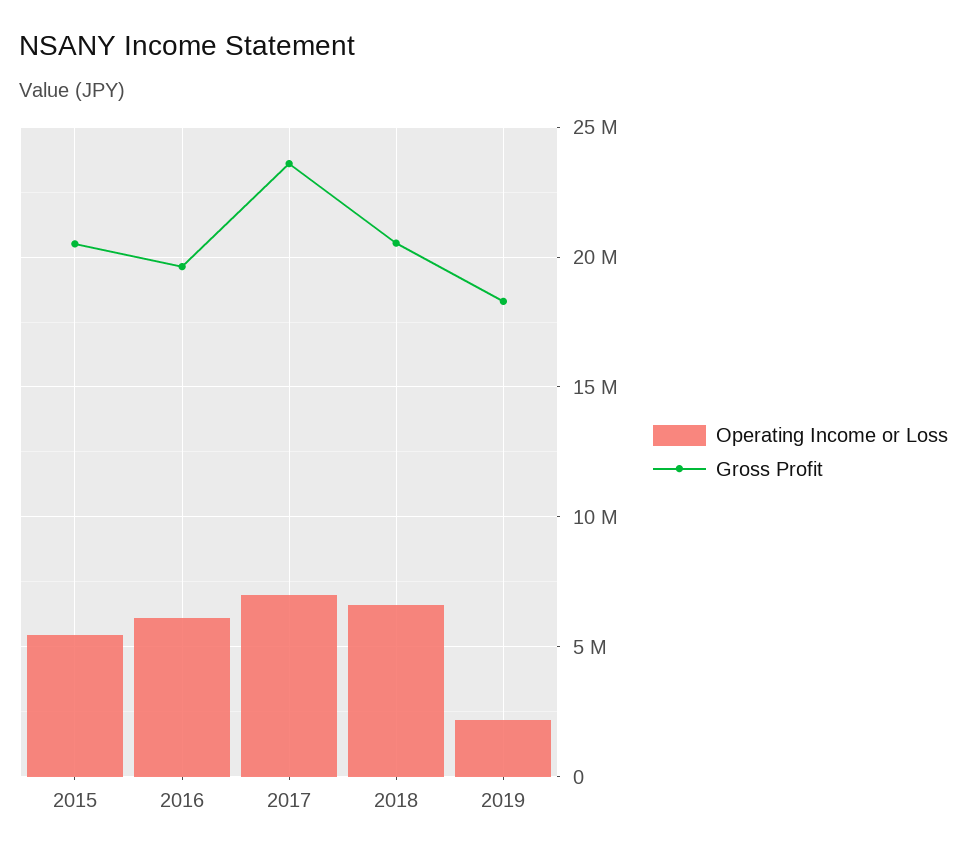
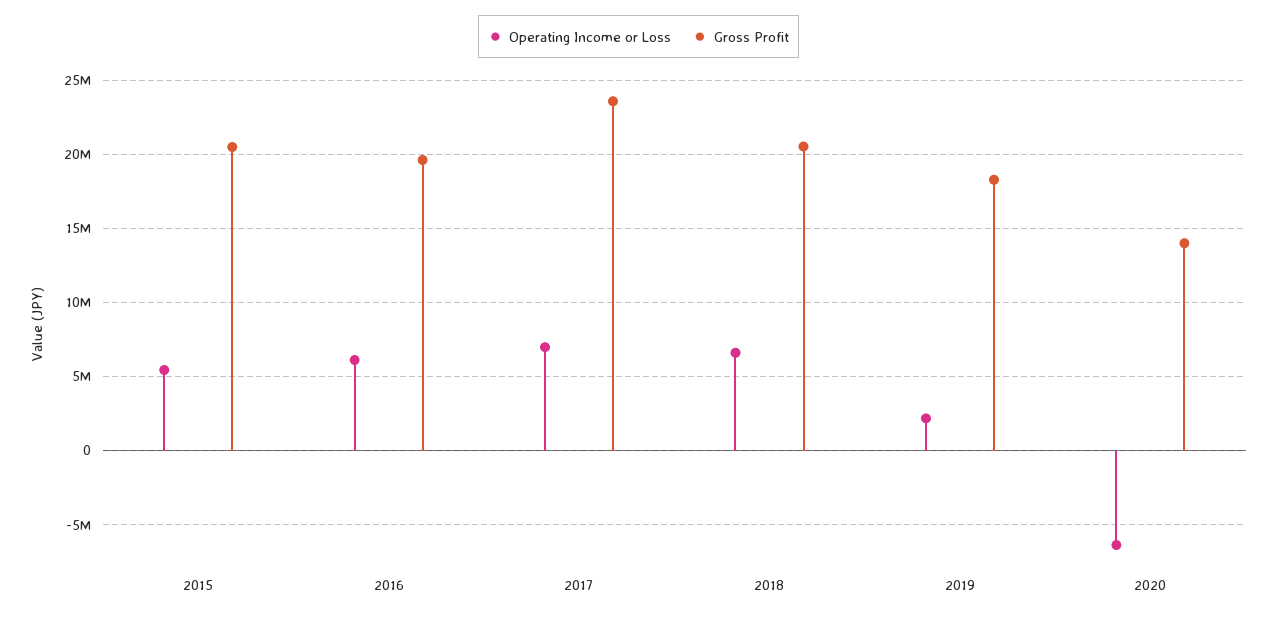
Operating Income or Loss, 2020: none -> -6500000
Gross Profit, 2020: none -> 14000000

